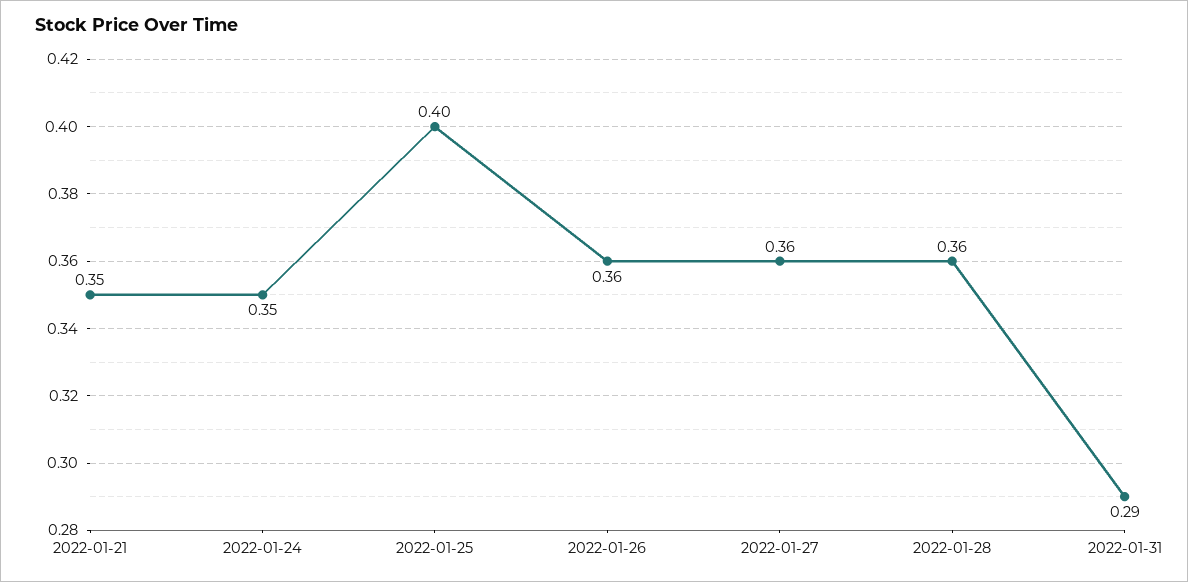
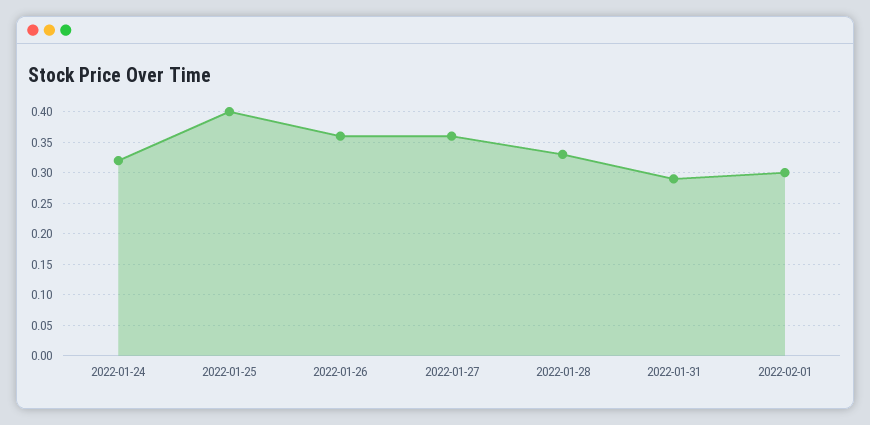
2022-01-21: 0.35 -> none
2022-01-24: 0.35 -> 0.32
2022-01-28: 0.36 -> 0.33
2022-02-01: none -> 0.3

